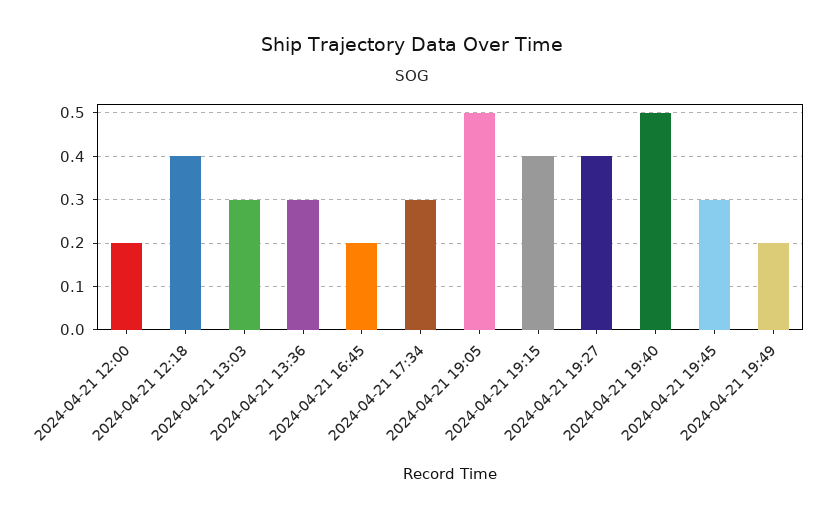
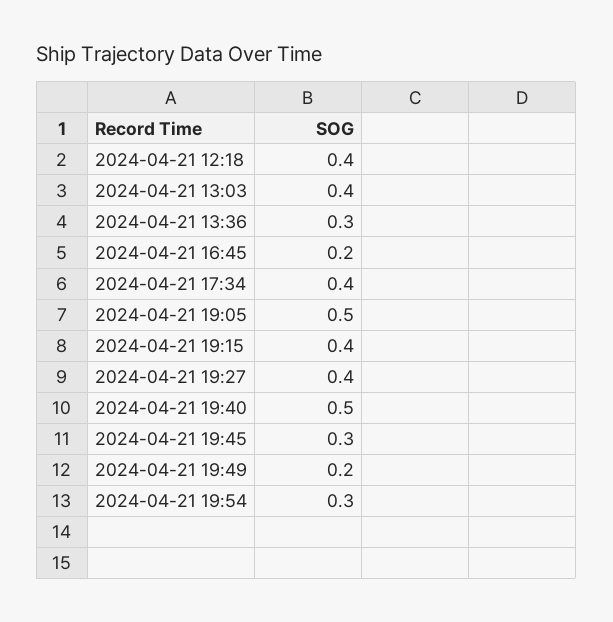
2024-04-21 12:00: 0.2 -> none
2024-04-21 13:03: 0.3 -> 0.4
2024-04-21 17:34: 0.3 -> 0.4
2024-04-21 19:54: none -> 0.3

